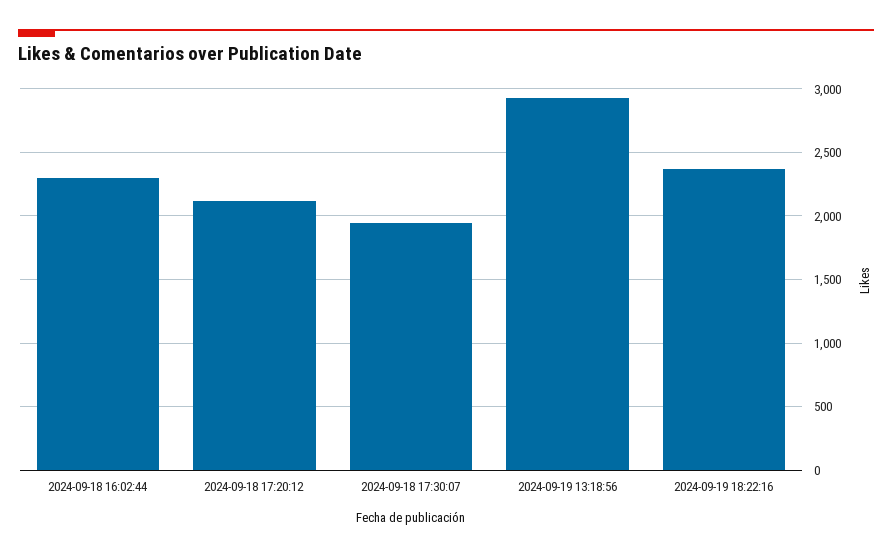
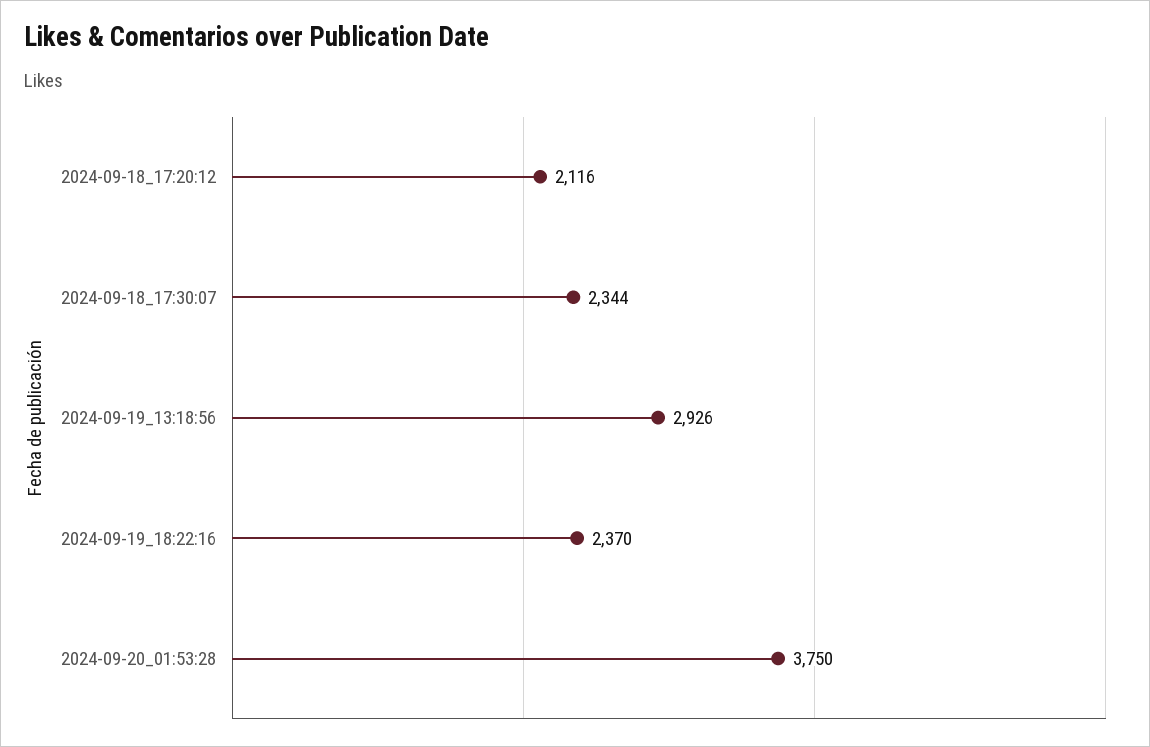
2024-09-18 16:02:44: 2300 -> none
2024-09-18 17:30:07: 1950 -> 2344
2024-09-20_01:53:28: none -> 3750

